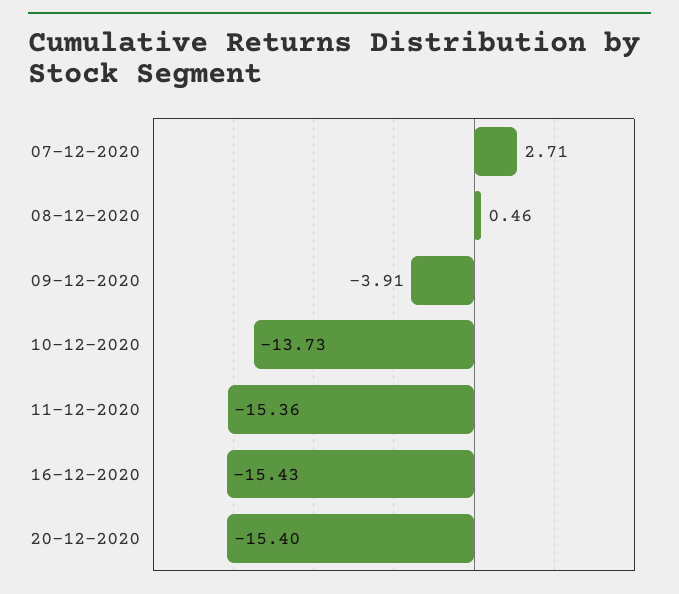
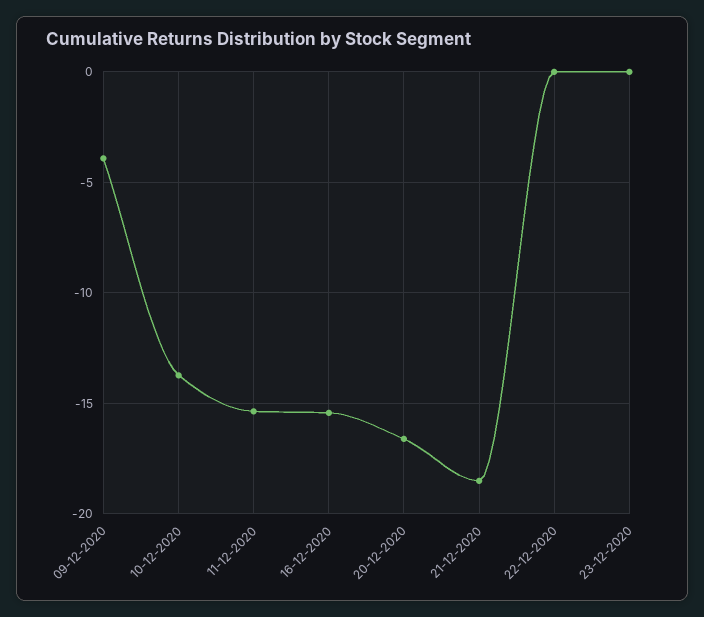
07-12-2020: 2.71 -> none
08-12-2020: 0.46 -> none
20-12-2020: -15.4 -> -16.5
21-12-2020: none -> -18.5
22-12-2020: none -> 0
23-12-2020: none -> 0

